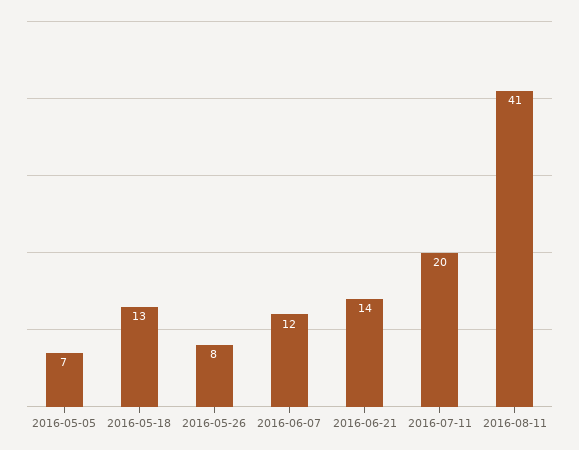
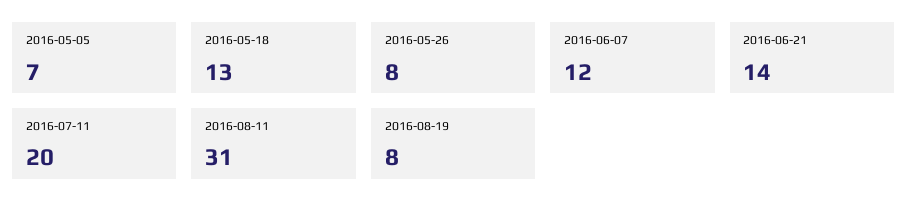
2016-08-11: 41 -> 31
2016-08-19: none -> 8

